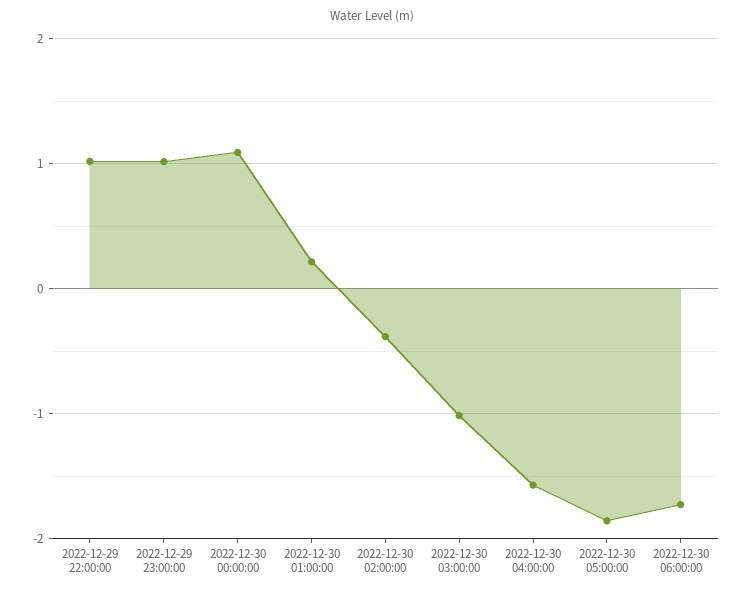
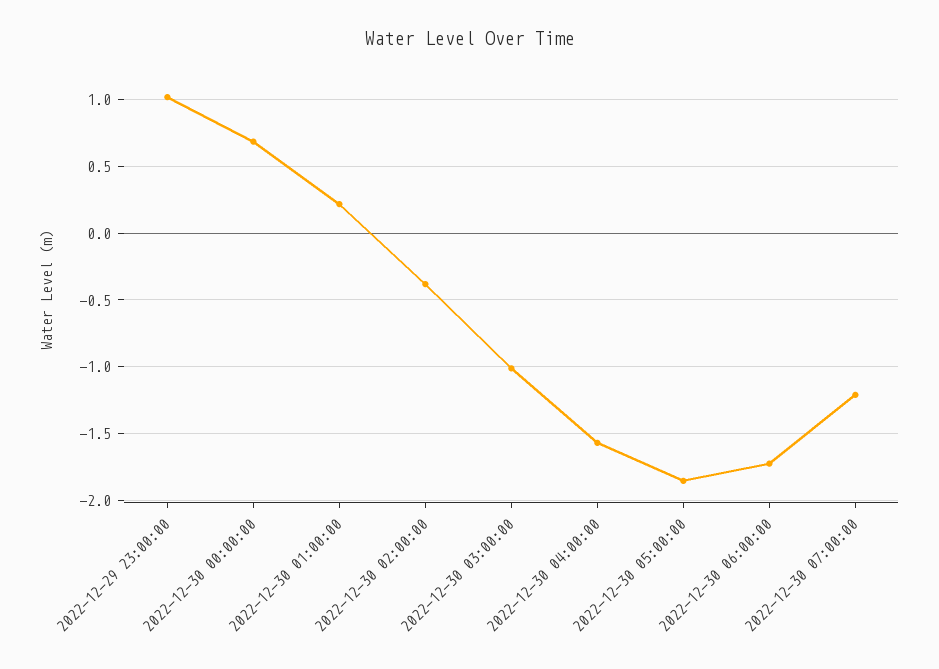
2022-12-29 22:00:00: 1 -> none
2022-12-30 00:00:00: 1.1 -> 0.7
2022-12-30 07:00:00: none -> -1.2

